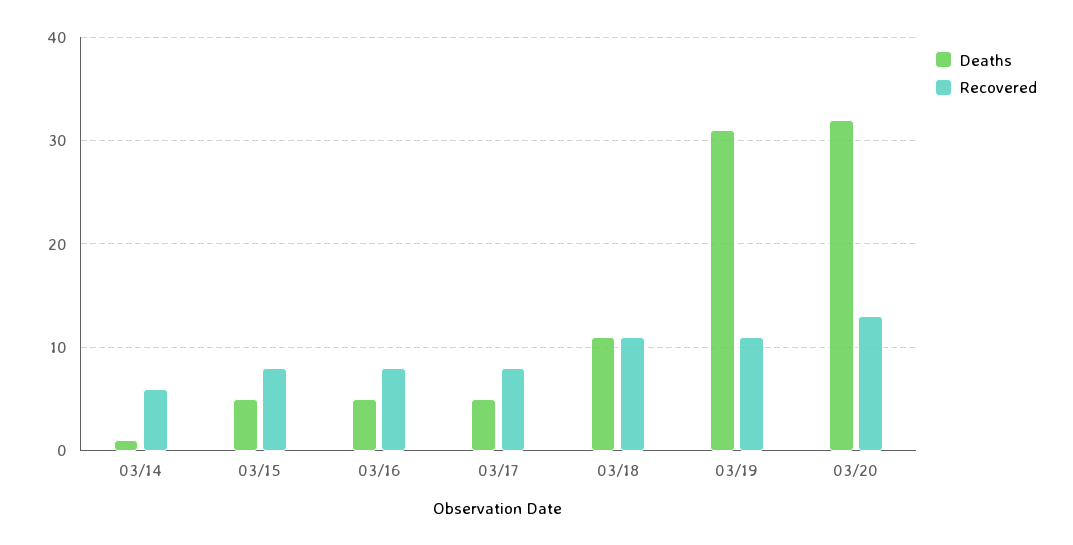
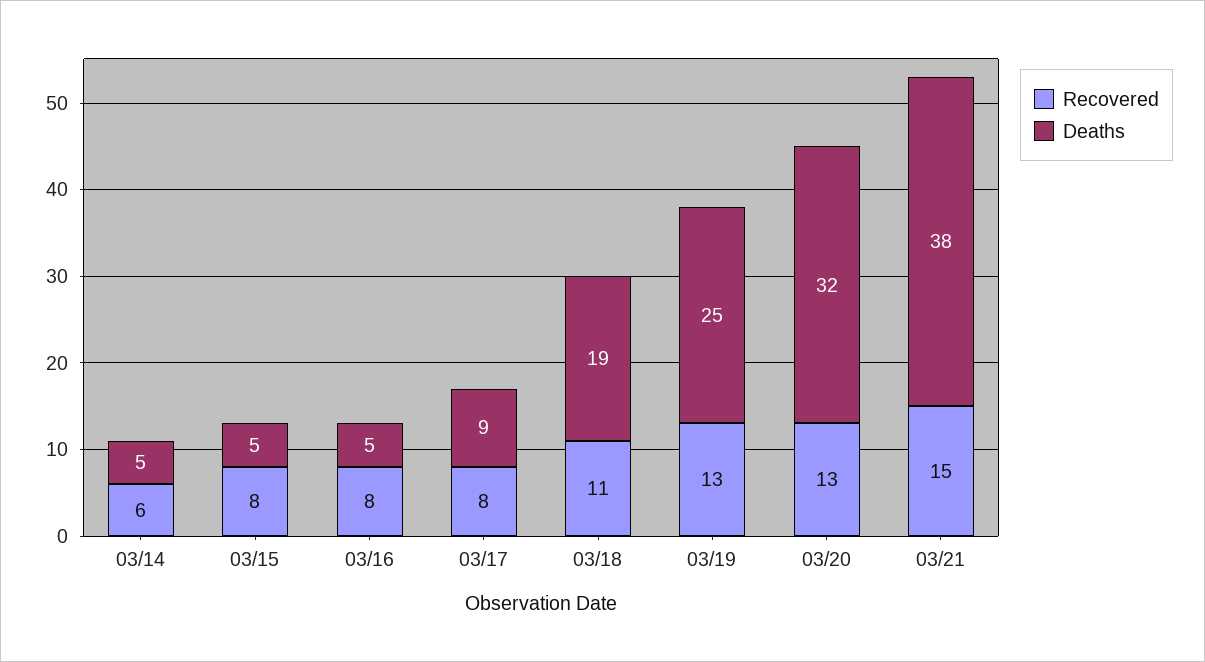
Deaths, 03/14: 1 -> 5
Deaths, 03/17: 5 -> 9
Deaths, 03/18: 11 -> 19
Deaths, 03/19: 31 -> 25
Recovered, 03/19: 11 -> 13
Recovered, 03/21: none -> 15
Deaths, 03/21: none -> 38

